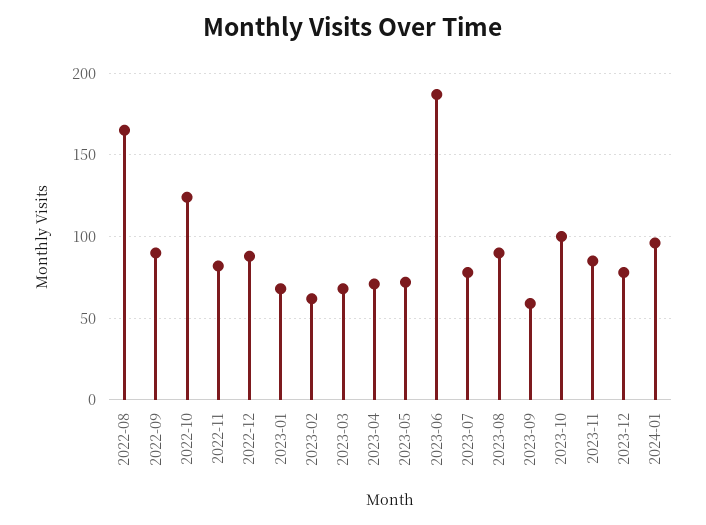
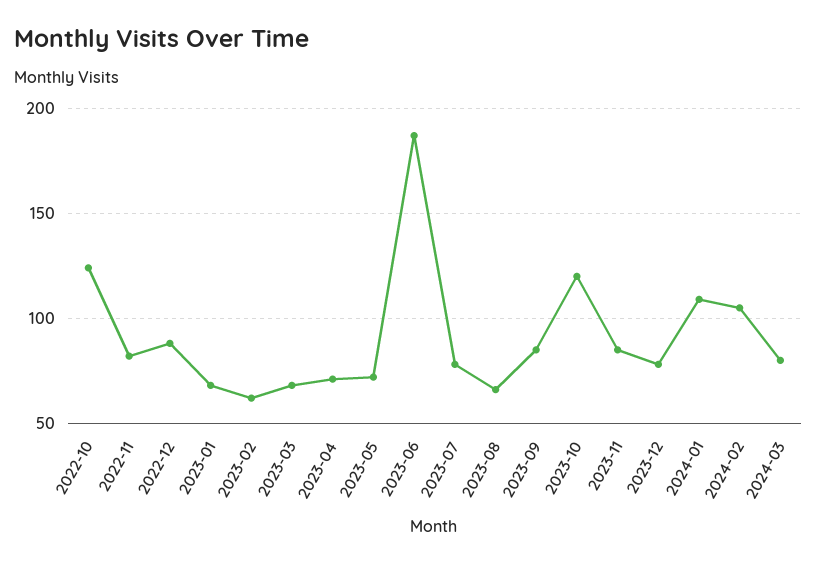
2022-08: 165 -> none
2022-09: 90 -> none
2023-08: 90 -> 65
2023-09: 60 -> 85
2023-10: 100 -> 120
2024-01: 95 -> 110
2024-02: none -> 105
2024-03: none -> 80

